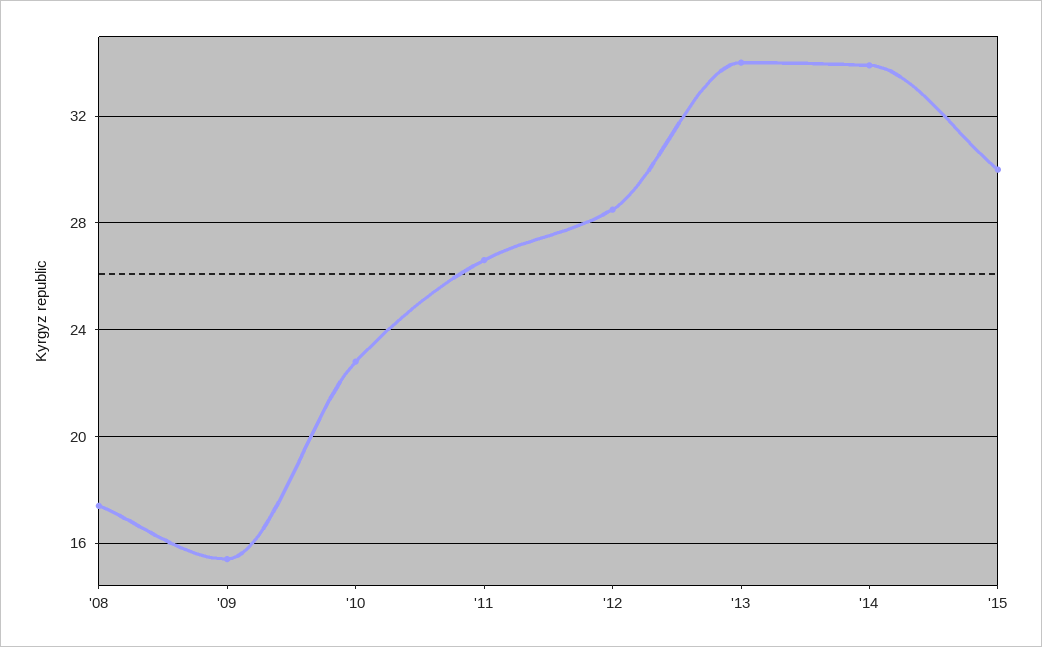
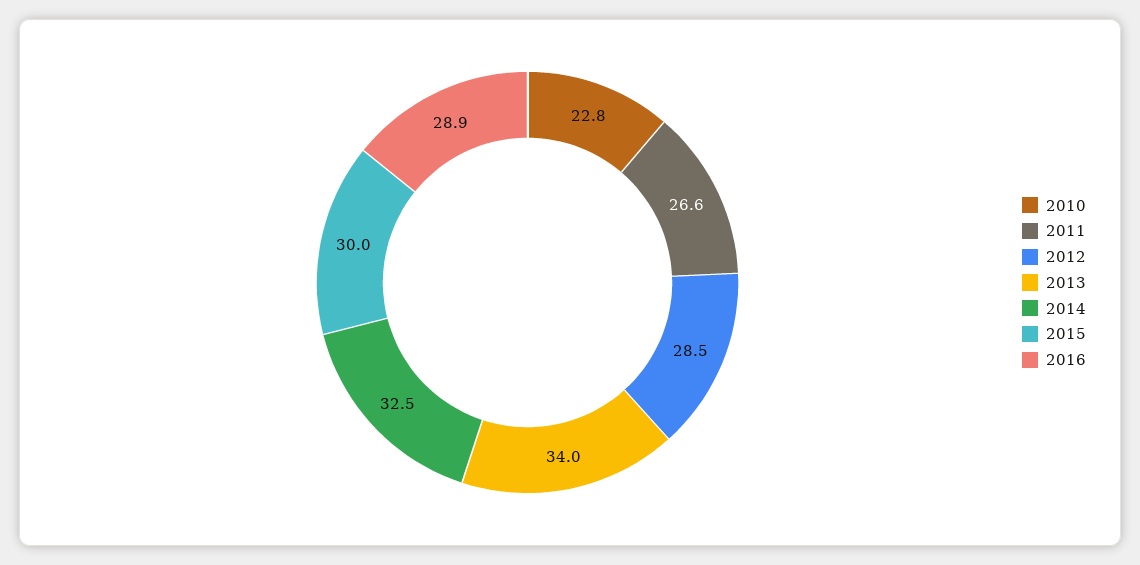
'08: 17.5 -> none
'09: 15.5 -> none
'14: 34 -> 32.5
2016: none -> 28.9

